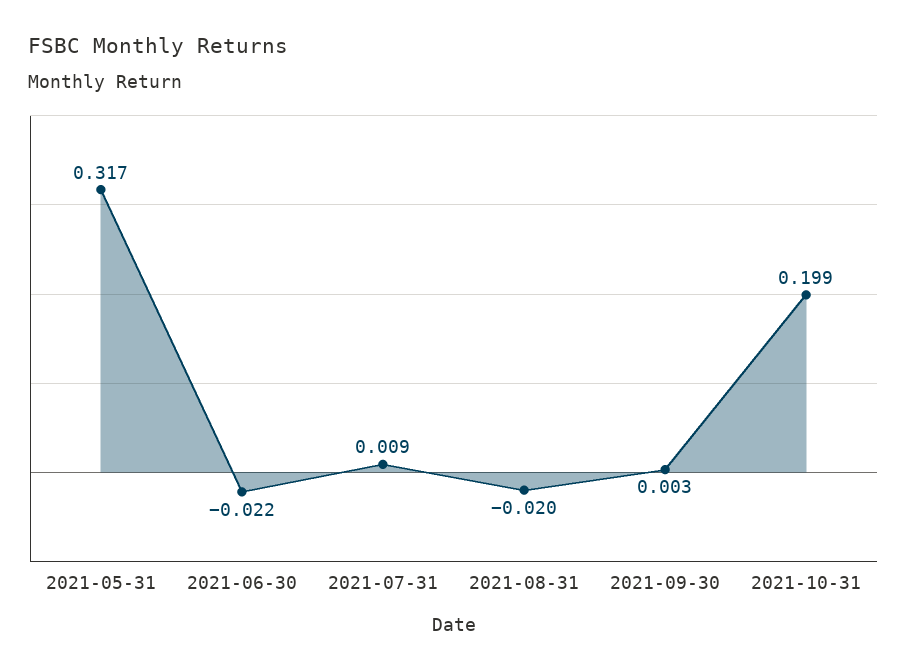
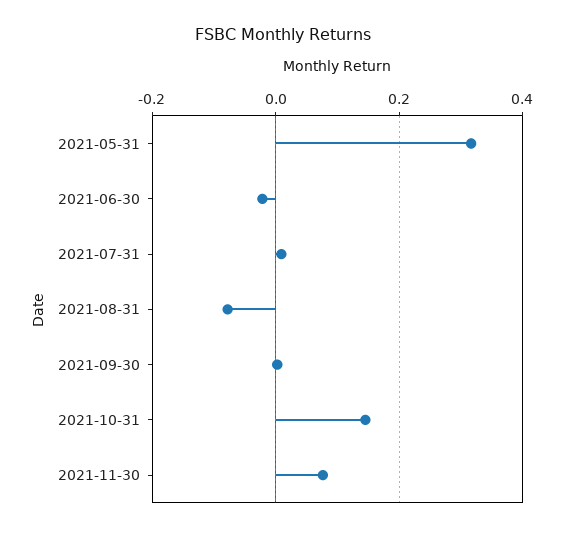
2021-08-31: -0.02 -> -0.08
2021-10-31: 0.199 -> 0.14
2021-11-30: none -> 0.08

